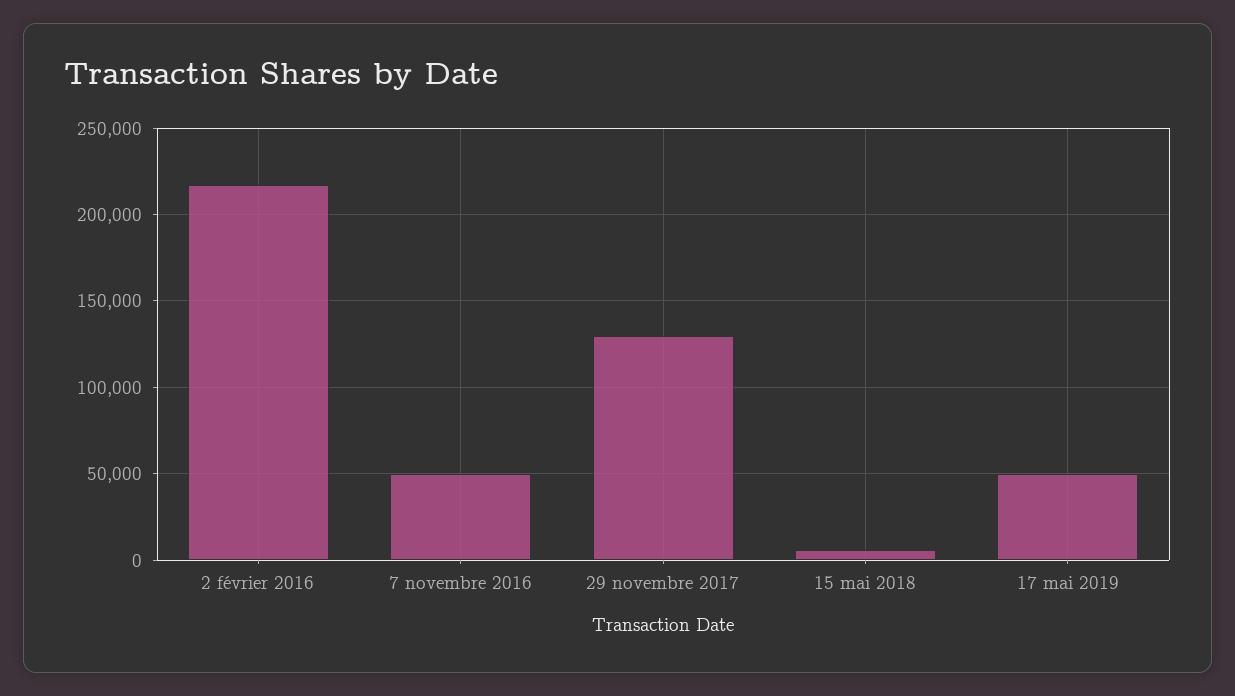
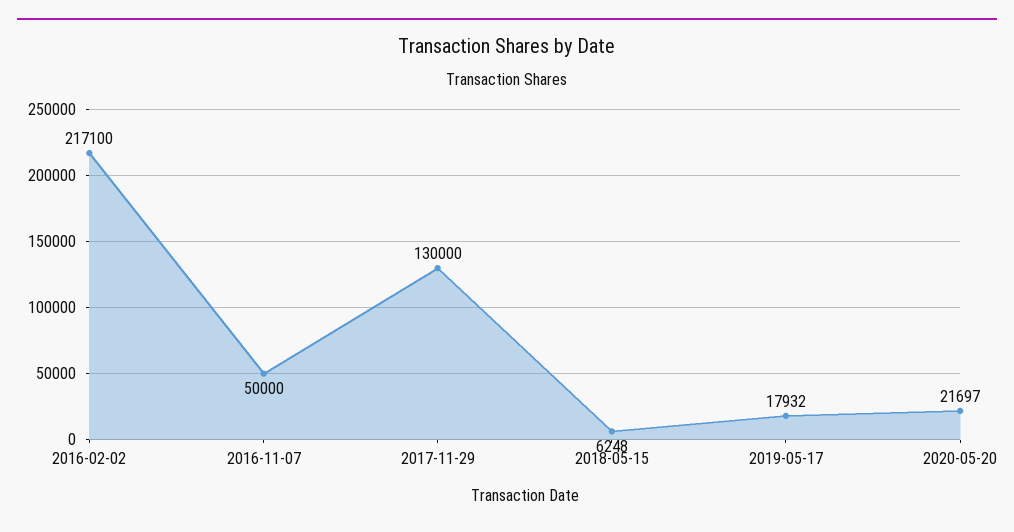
17 mai 2019: 50000 -> 17932
2020-05-20: none -> 21697

